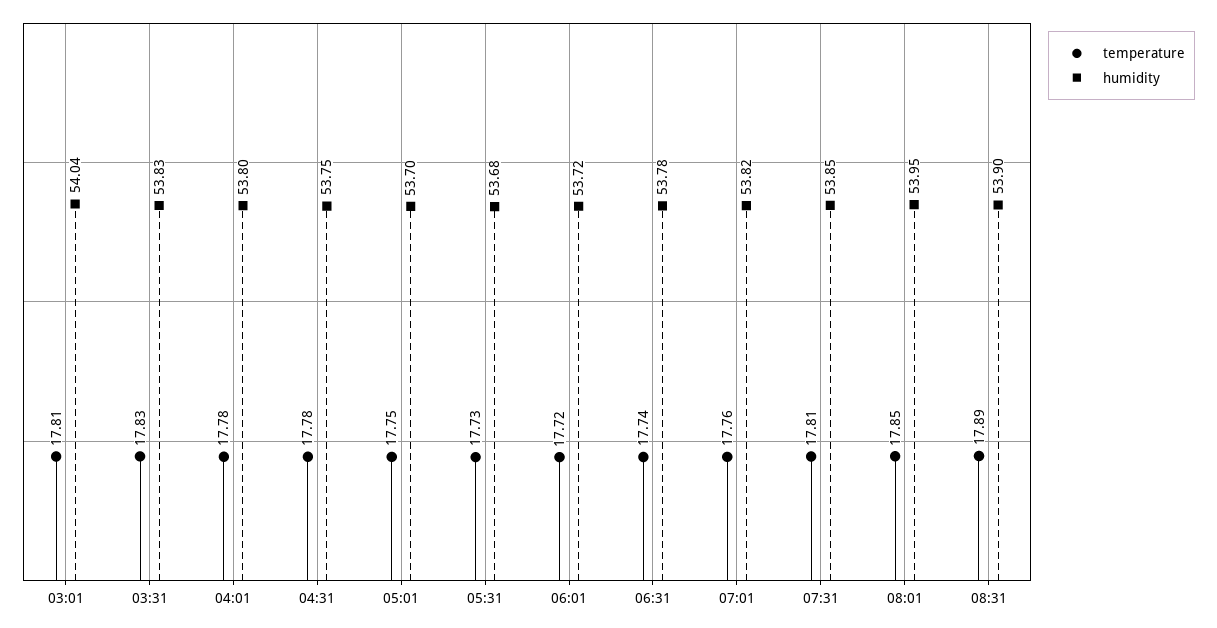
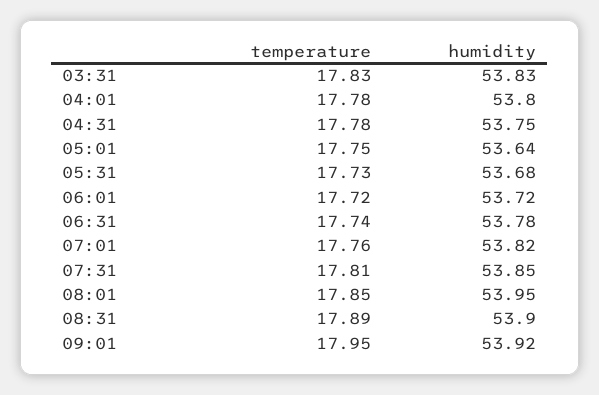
temperature, 03:01: 17.81 -> none
humidity, 03:01: 54.04 -> none
humidity, 05:01: 53.7 -> 53.64
temperature, 09:01: none -> 17.95
humidity, 09:01: none -> 53.92

